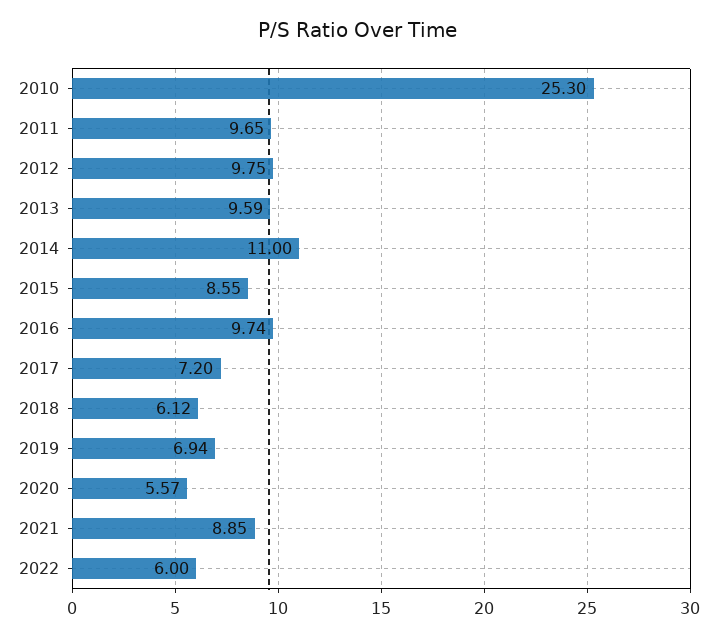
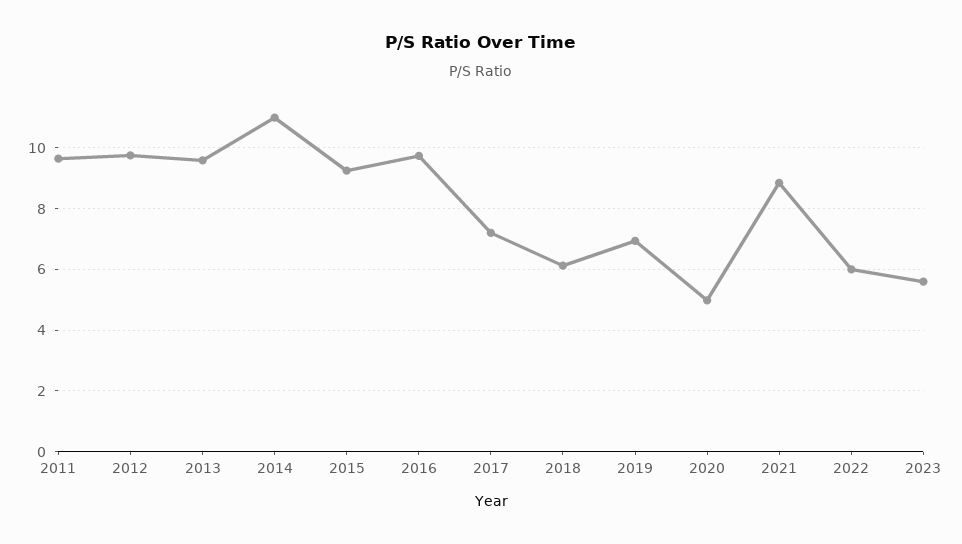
2010: 25.3 -> none
2015: 8.55 -> 9.2
2020: 5.57 -> 5
2023: none -> 5.6

